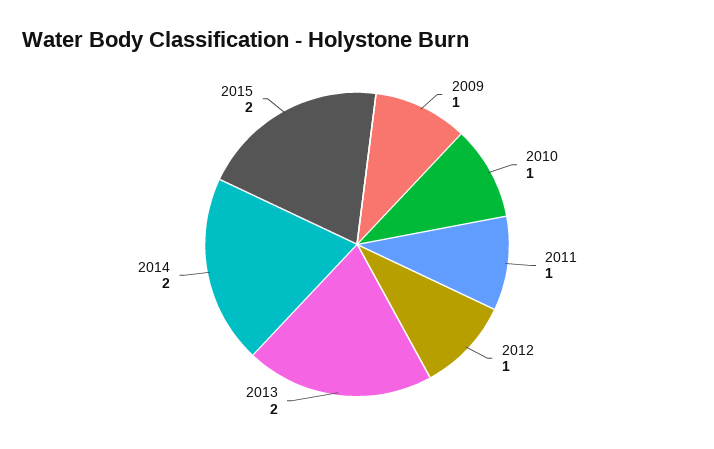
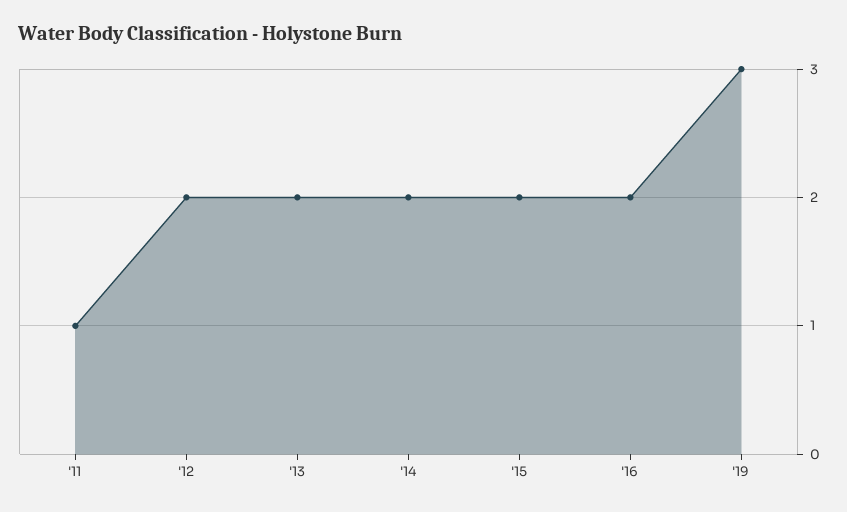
2009: 1 -> none
2010: 1 -> none
2012: 1 -> 2
'16: none -> 2
'19: none -> 3

